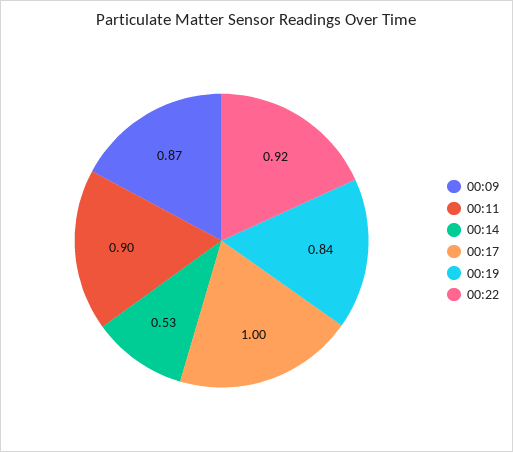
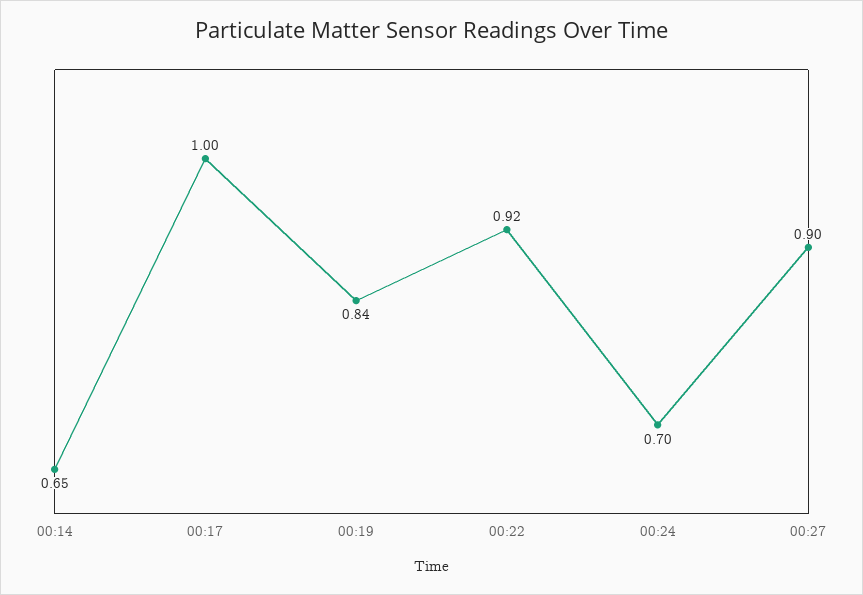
00:09: 0.87 -> none
00:11: 0.9 -> none
00:14: 0.53 -> 0.65
00:24: none -> 0.7
00:27: none -> 0.9

